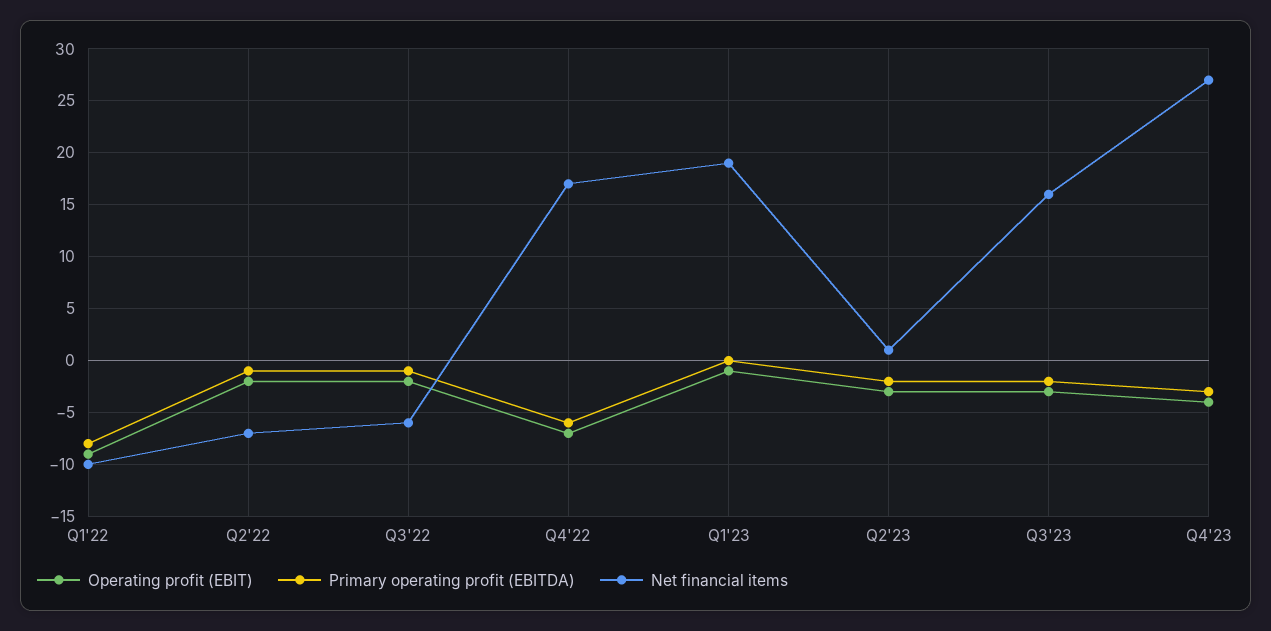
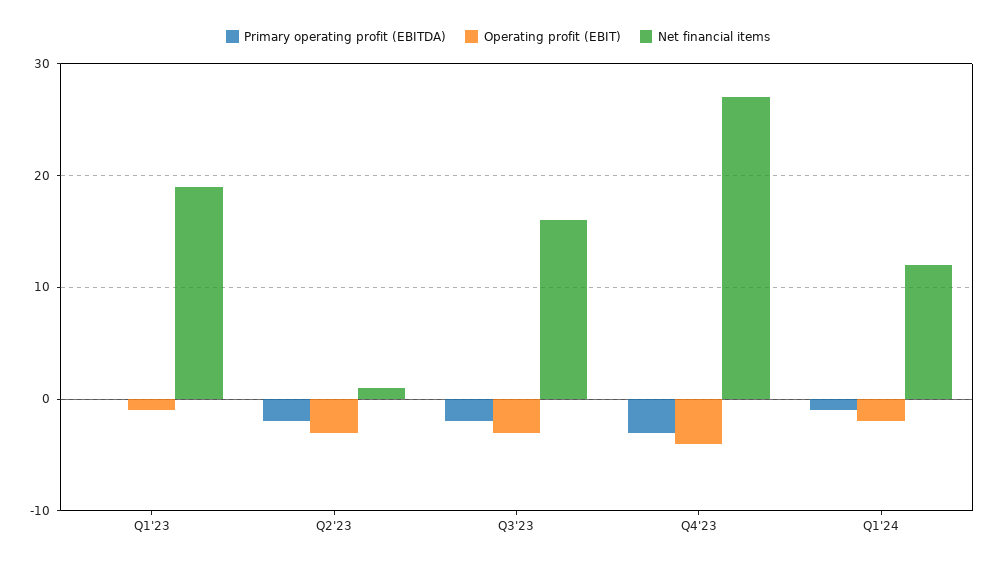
Operating profit (EBIT), Q1'22: -9 -> none
Primary operating profit (EBITDA), Q1'22: -8 -> none
Net financial items, Q1'22: -10 -> none
Operating profit (EBIT), Q2'22: -2 -> none
Primary operating profit (EBITDA), Q2'22: -1 -> none
Net financial items, Q2'22: -7 -> none
Operating profit (EBIT), Q3'22: -2 -> none
Primary operating profit (EBITDA), Q3'22: -1 -> none
Net financial items, Q3'22: -6 -> none
Operating profit (EBIT), Q4'22: -7 -> none
Primary operating profit (EBITDA), Q4'22: -6 -> none
Net financial items, Q4'22: 17 -> none
Primary operating profit (EBITDA), Q1'24: none -> -1
Operating profit (EBIT), Q1'24: none -> -2
Net financial items, Q1'24: none -> 12

